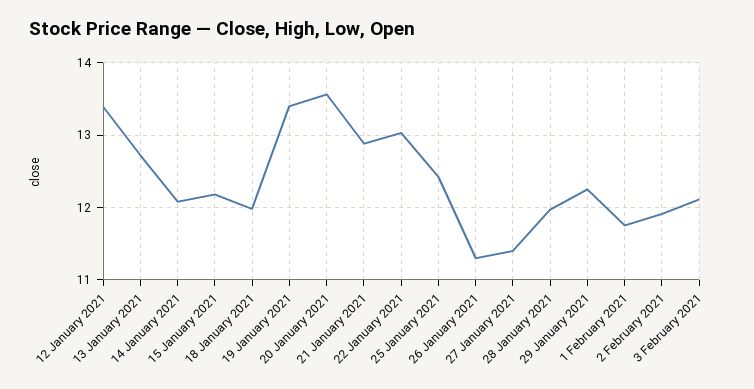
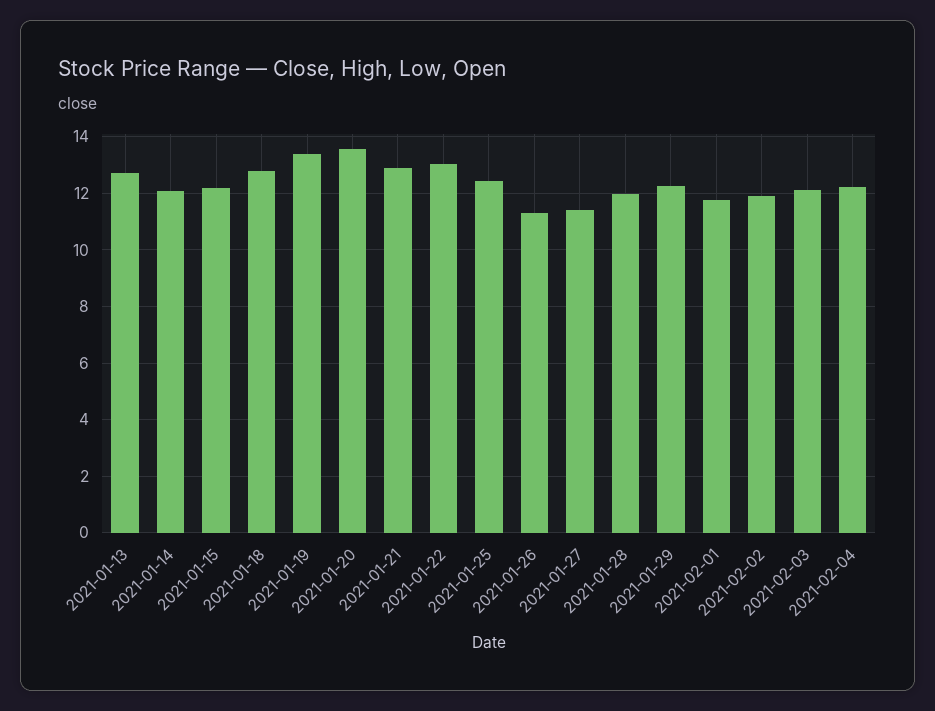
12 January 2021: 13.4 -> none
18 January 2021: 12 -> 12.75
2021-02-04: none -> 12.25

